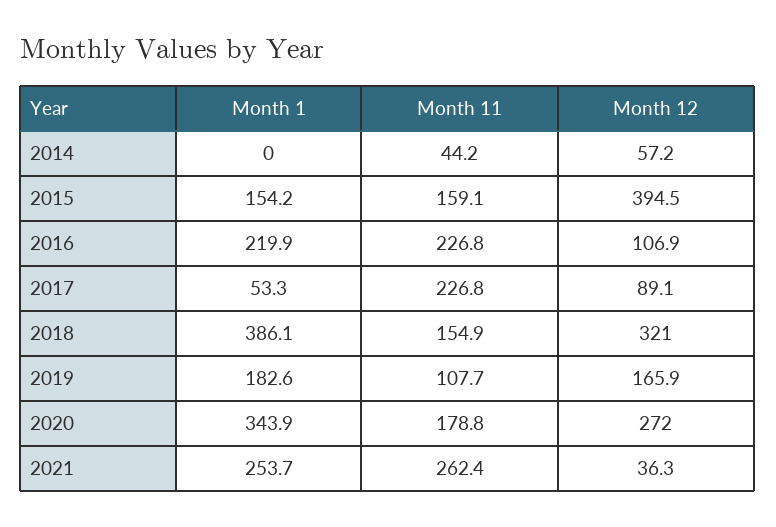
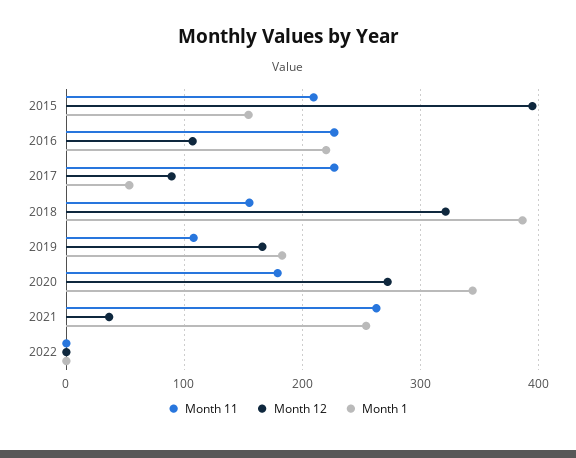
Month 1, 2014: 0 -> none
Month 11, 2014: 44.2 -> none
Month 12, 2014: 57.2 -> none
Month 11, 2015: 159.1 -> 210
Month 11, 2022: none -> 0
Month 12, 2022: none -> 0
Month 1, 2022: none -> 0

